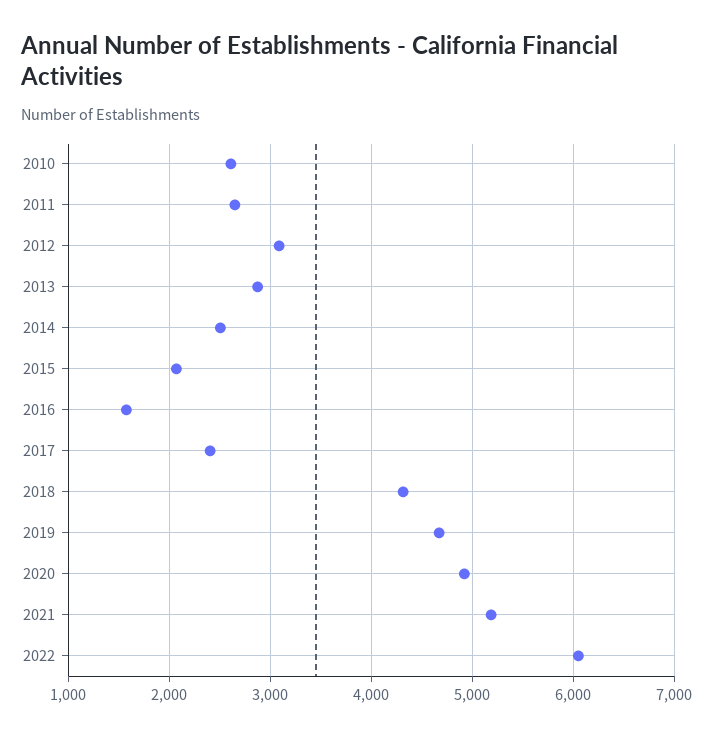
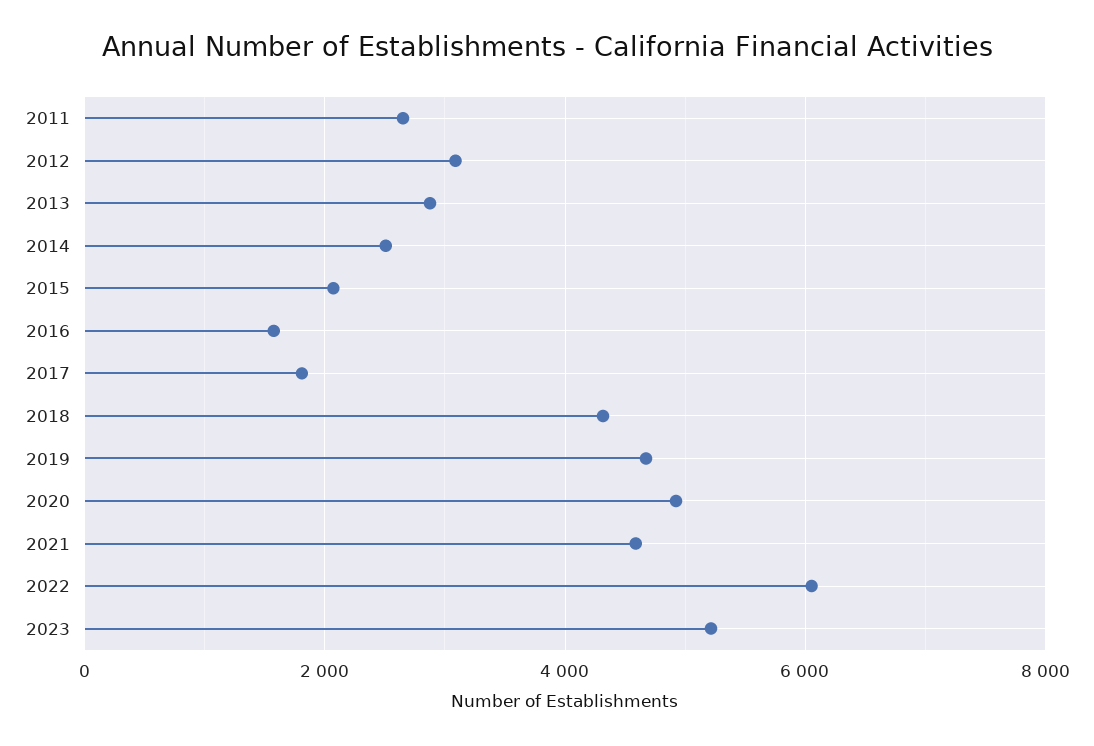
2010: 2600 -> none
2017: 2400 -> 1800
2021: 5200 -> 4600
2023: none -> 5200

